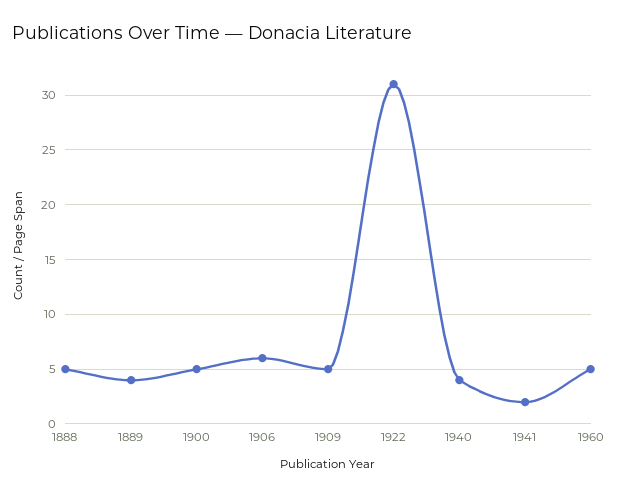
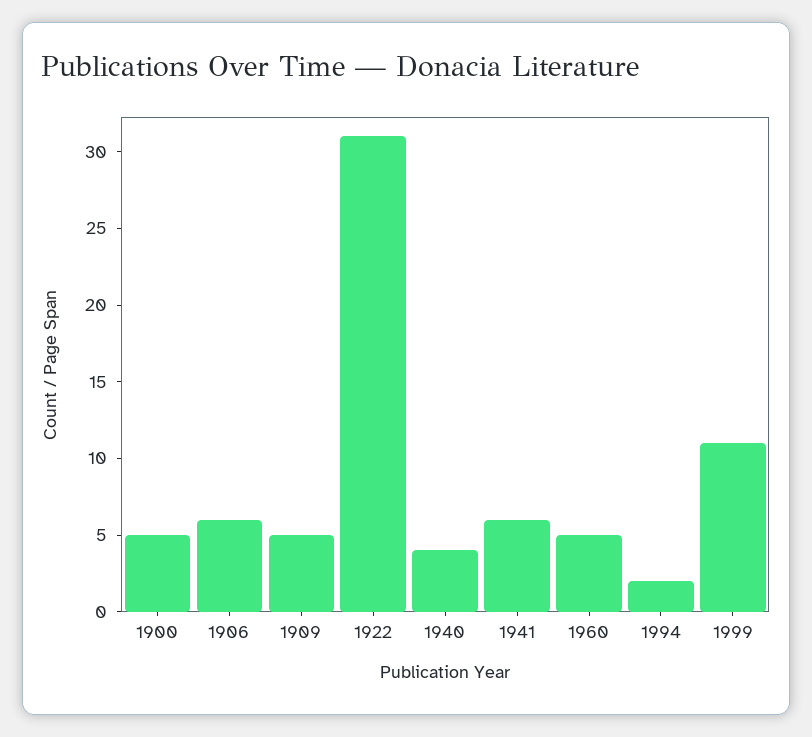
1888: 5 -> none
1889: 4 -> none
1941: 2 -> 6
1994: none -> 2
1999: none -> 11

